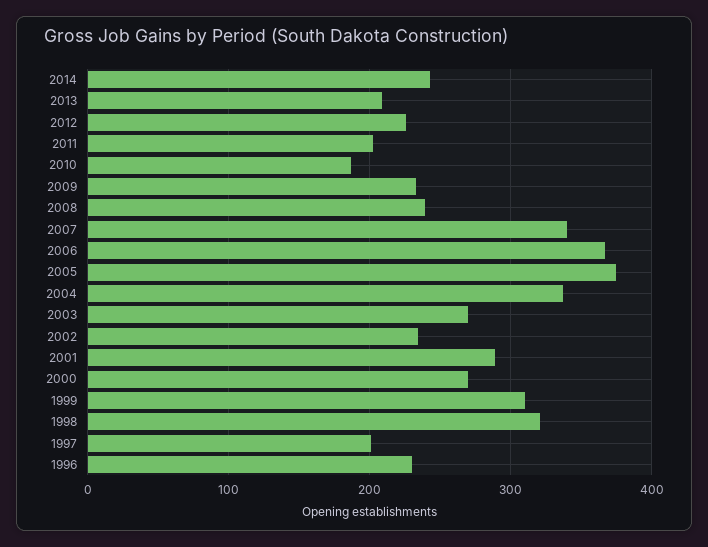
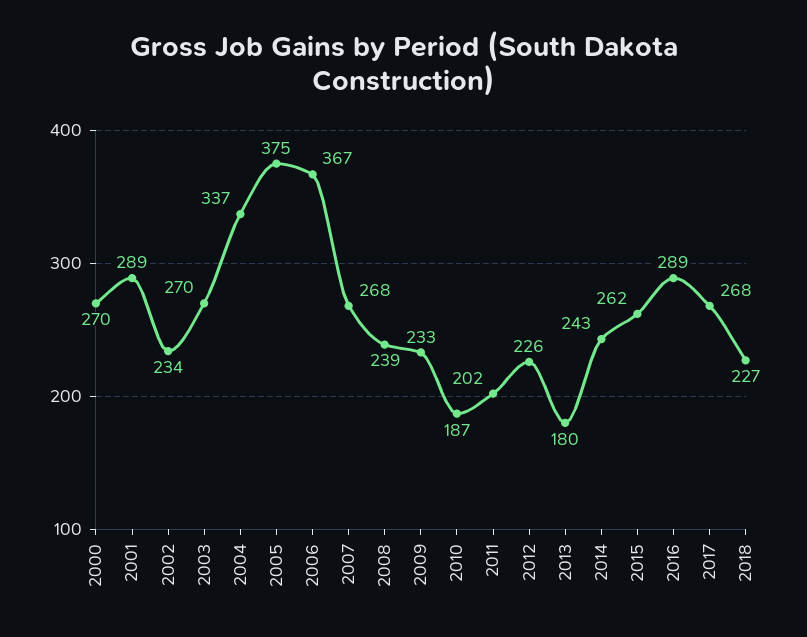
2013: 210 -> 180
2007: 340 -> 268
1999: 310 -> none
1998: 320 -> none
1997: 200 -> none
1996: 230 -> none
2015: none -> 262
2016: none -> 289
2017: none -> 268
2018: none -> 227

